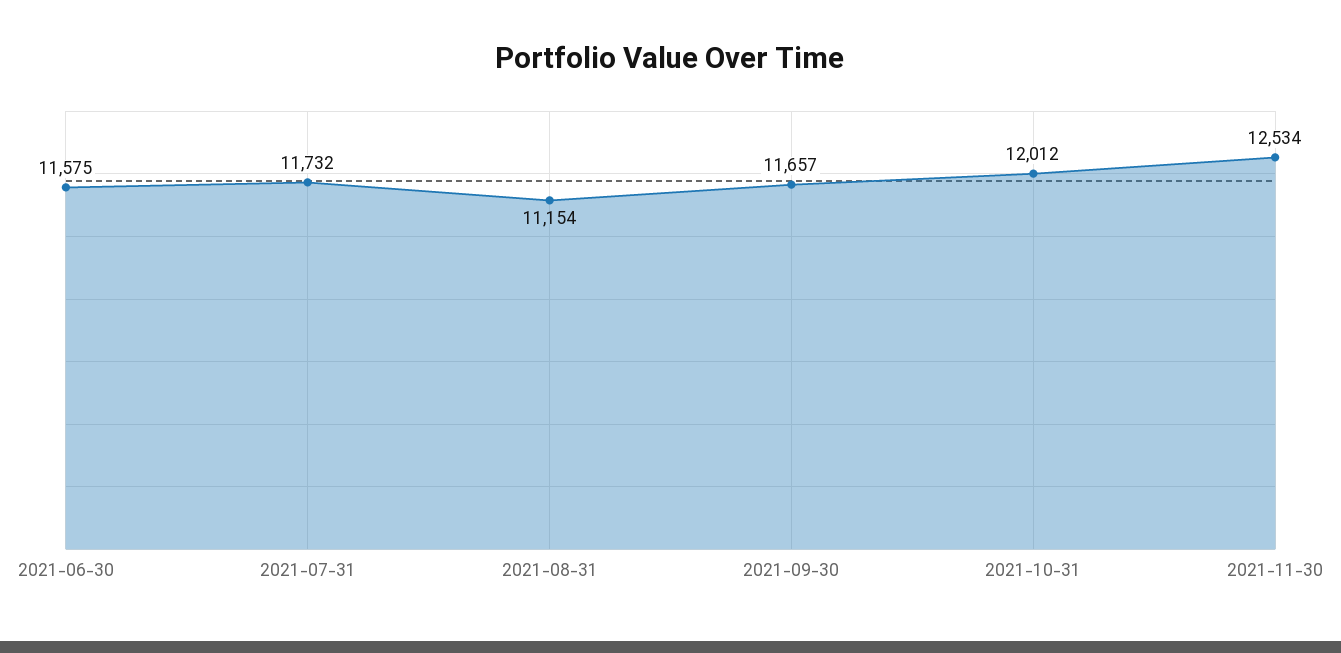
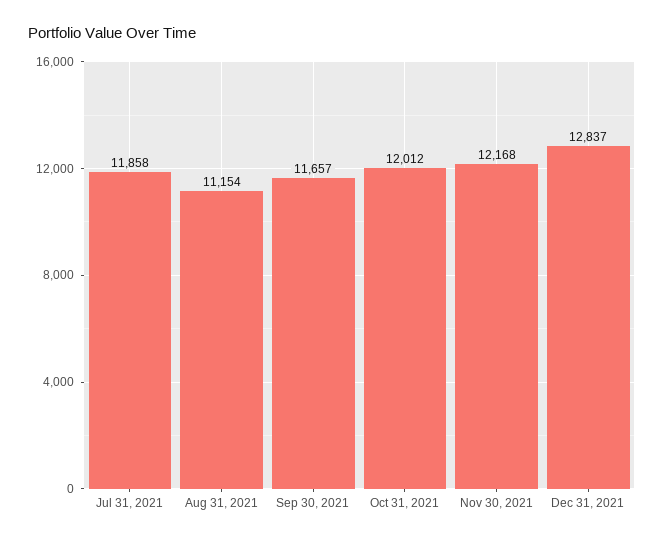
2021-06-30: 11575 -> none
2021-07-31: 11732 -> 11858
2021-11-30: 12534 -> 12168
Dec 31, 2021: none -> 12837

